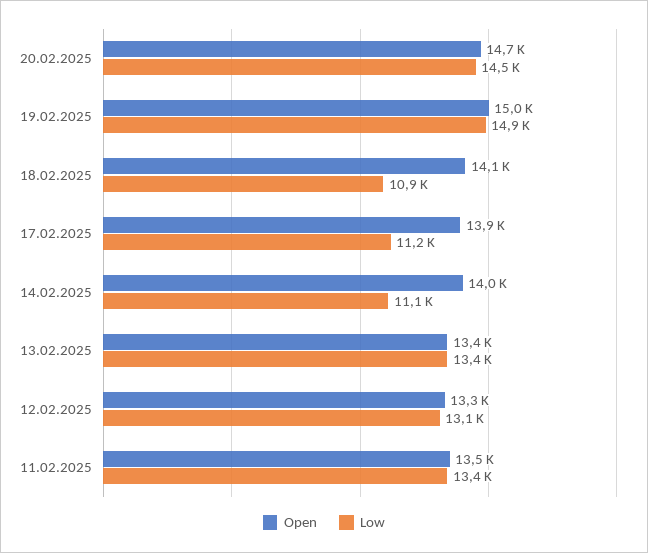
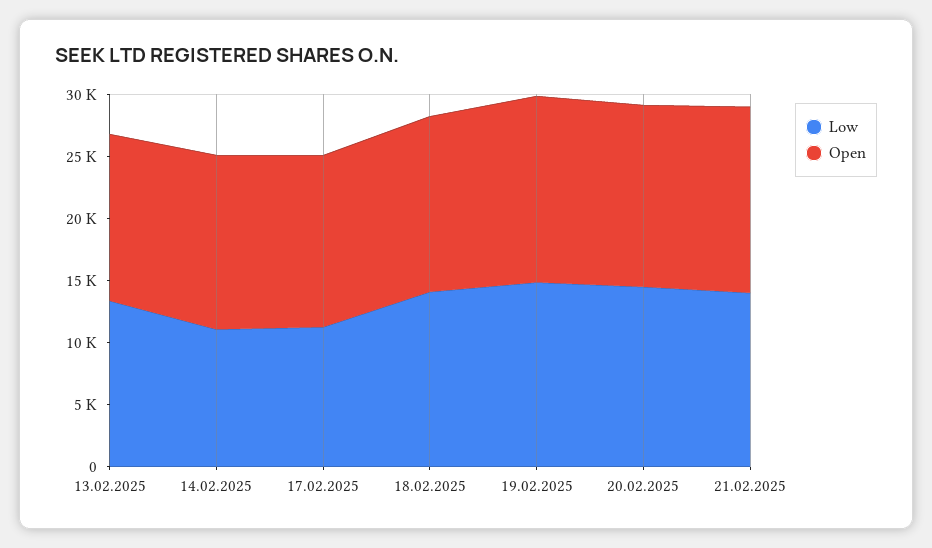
Low, 18.02.2025: 10900 -> 14000
Open, 12.02.2025: 13300 -> none
Low, 12.02.2025: 13100 -> none
Open, 11.02.2025: 13500 -> none
Low, 11.02.2025: 13400 -> none
Low, 21.02.2025: none -> 14000
Open, 21.02.2025: none -> 15000

